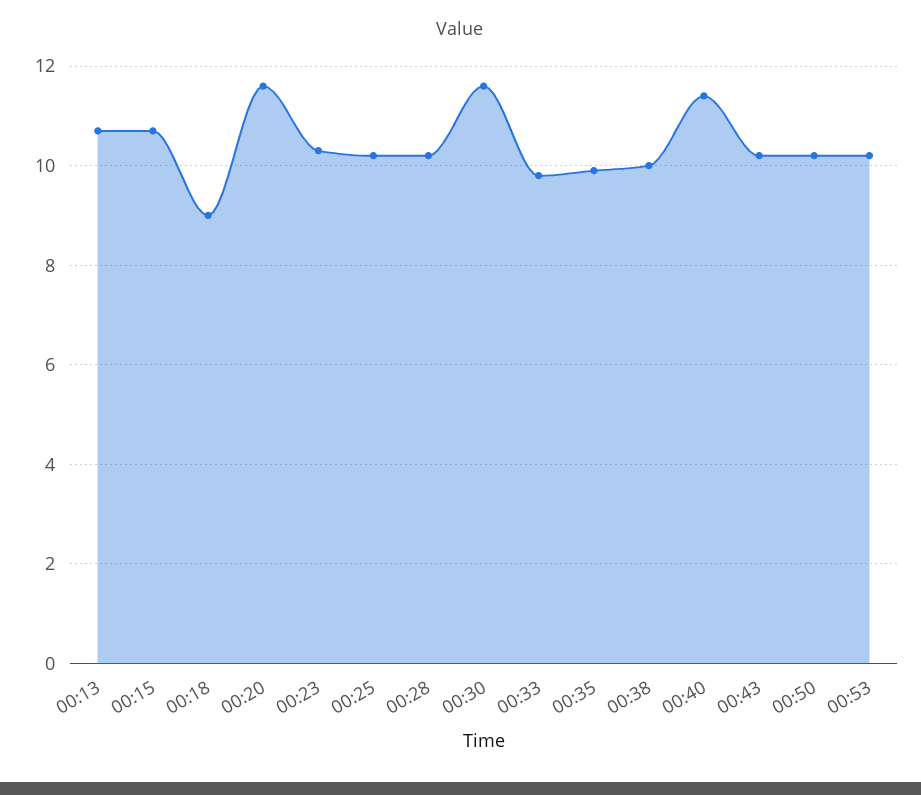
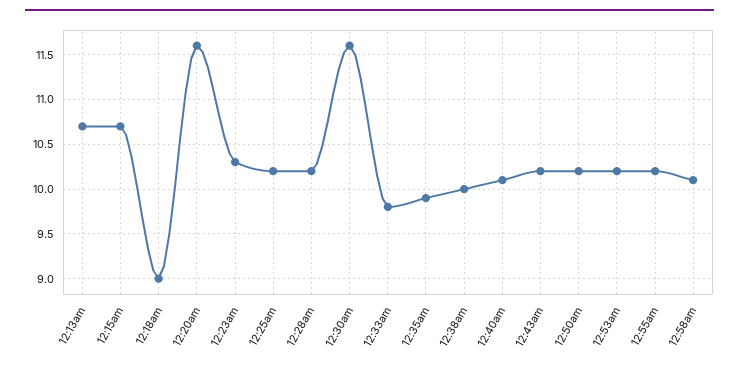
00:40: 11.5 -> 10.1
12:55am: none -> 10.2
12:58am: none -> 10.1

